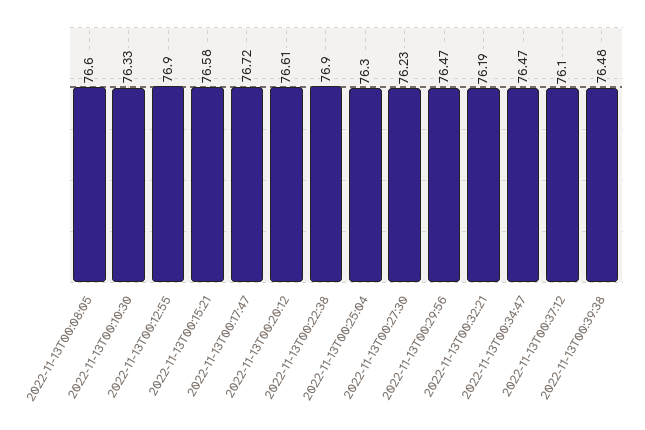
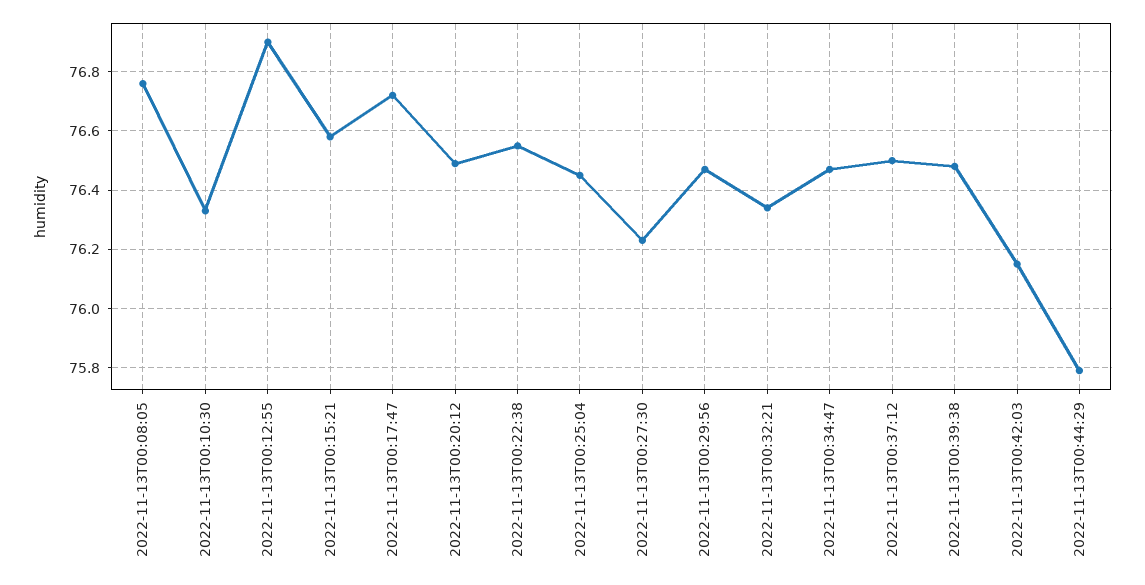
2022-11-13T00:08:05: 76.6 -> 76.75
2022-11-13T00:20:12: 76.61 -> 76.5
2022-11-13T00:22:38: 76.9 -> 76.55
2022-11-13T00:25:04: 76.3 -> 76.45
2022-11-13T00:32:21: 76.19 -> 76.35
2022-11-13T00:37:12: 76.1 -> 76.5
2022-11-13T00:42:03: none -> 76.15
2022-11-13T00:44:29: none -> 75.8

